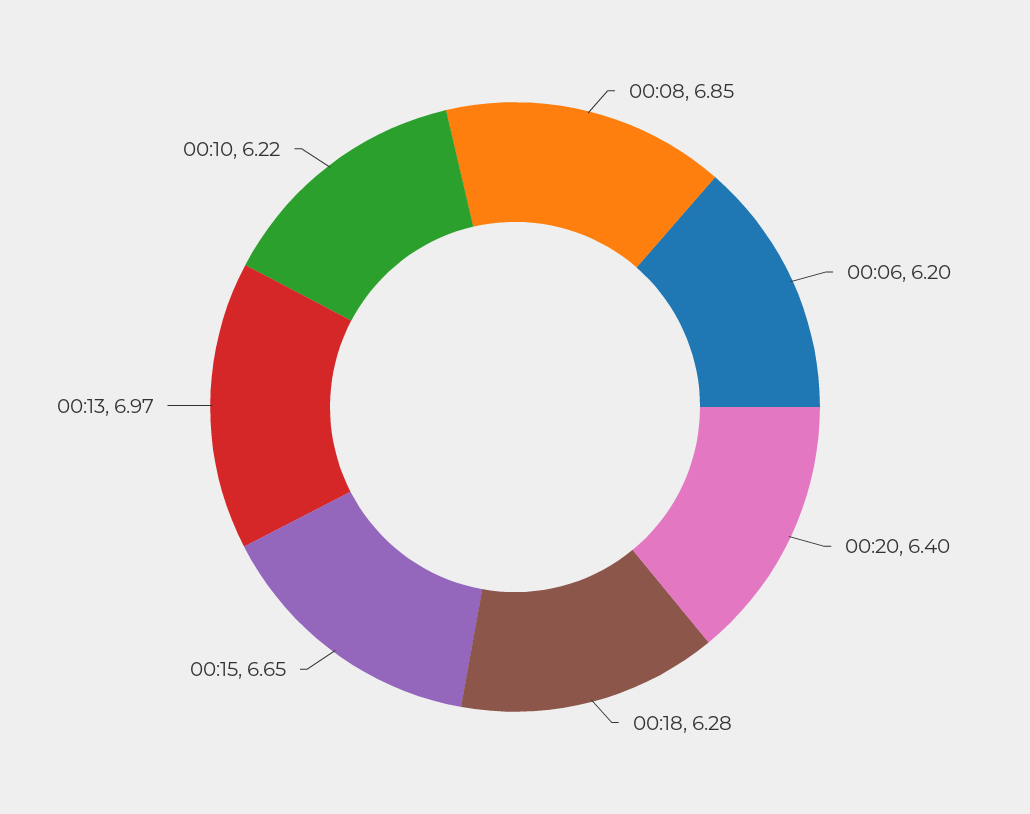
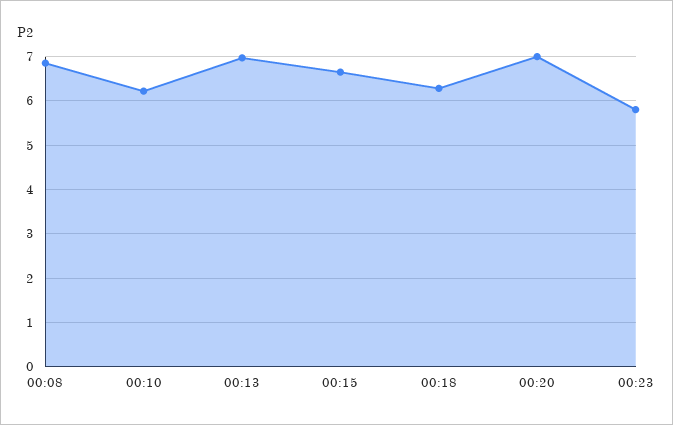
00:06: 6.2 -> none
00:20: 6.4 -> 7
00:23: none -> 5.8

